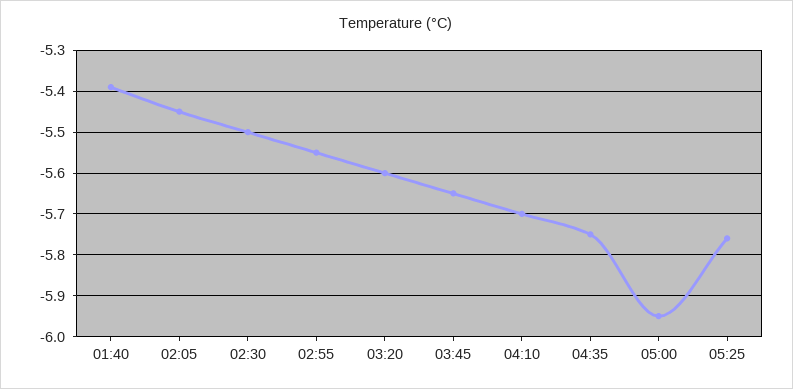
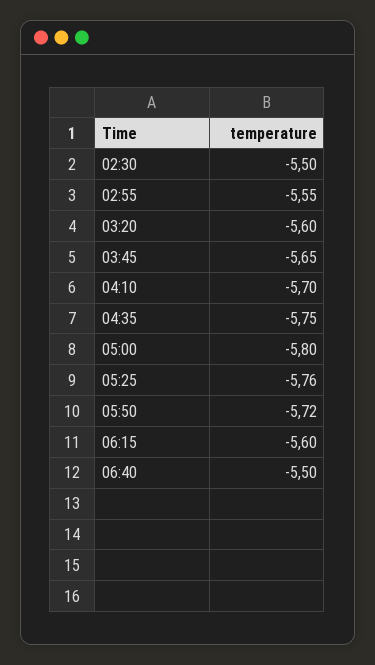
01:40: -5.4 -> none
02:05: -5.45 -> none
05:00: -5.95 -> -5.8
05:50: none -> -5.72
06:15: none -> -5.6
06:40: none -> -5.5

